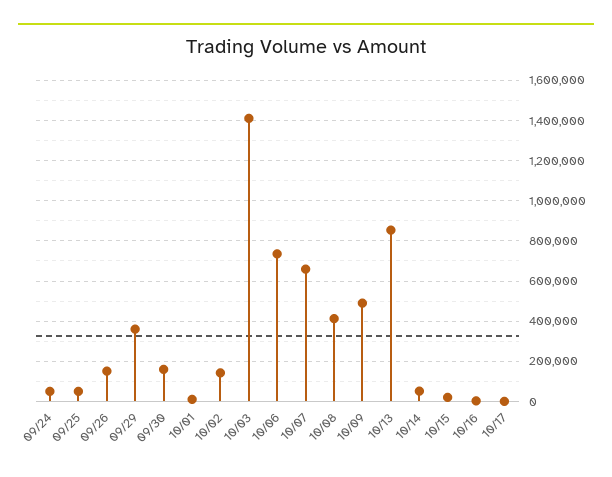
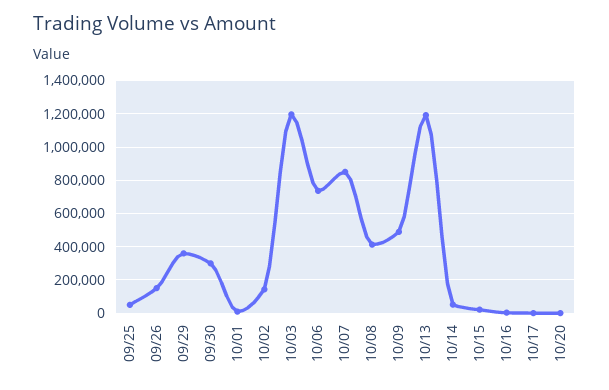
09/24: 50000 -> none
09/30: 150000 -> 300000
10/03: 1400000 -> 1200000
10/07: 650000 -> 850000
10/13: 850000 -> 1200000
10/20: none -> 0

